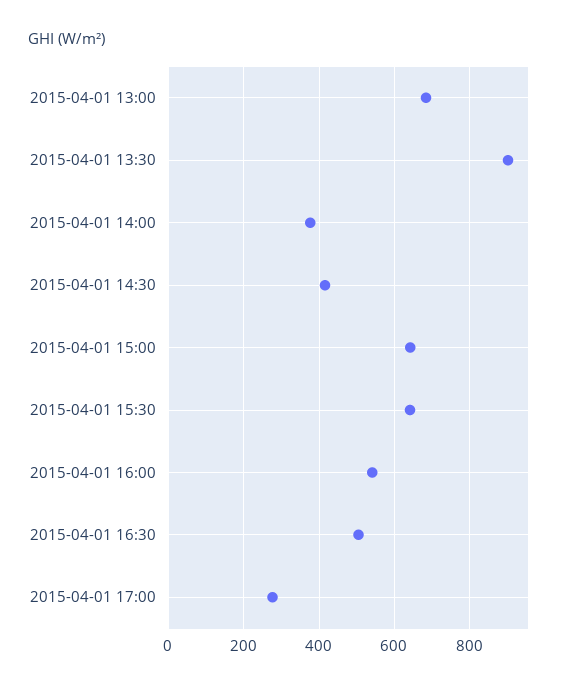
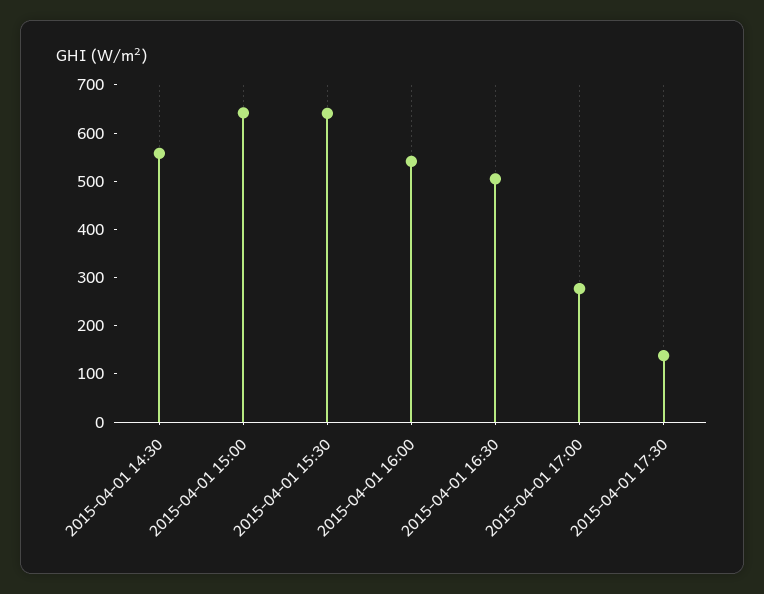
2015-04-01 13:00: 680 -> none
2015-04-01 13:30: 900 -> none
2015-04-01 14:00: 380 -> none
2015-04-01 14:30: 420 -> 560
2015-04-01 17:30: none -> 140

